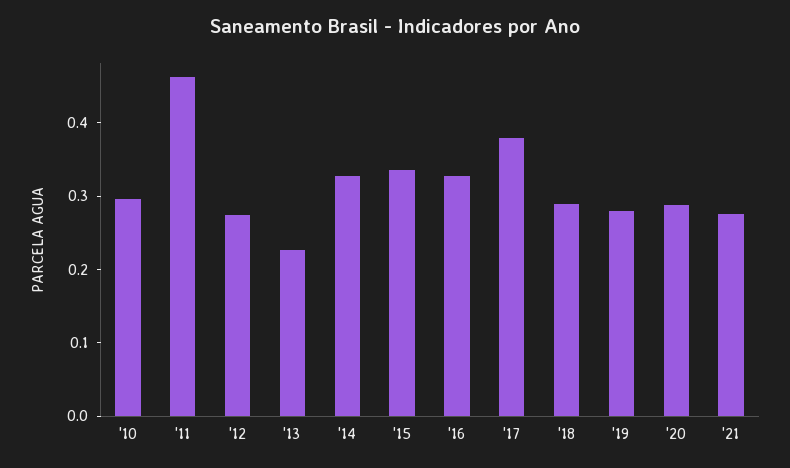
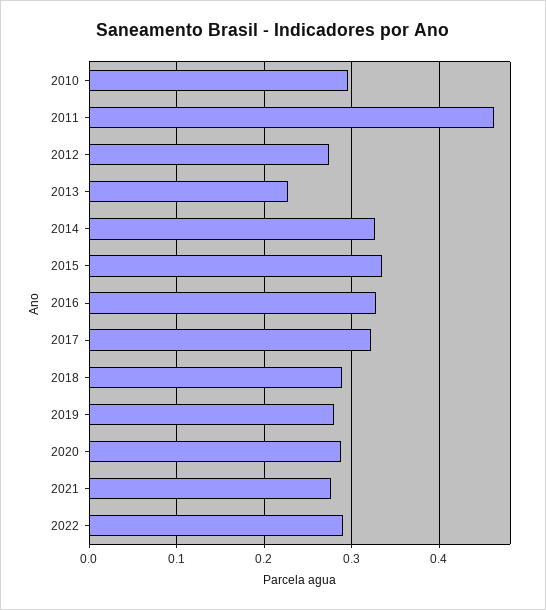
'17: 0.38 -> 0.32
2022: none -> 0.29

